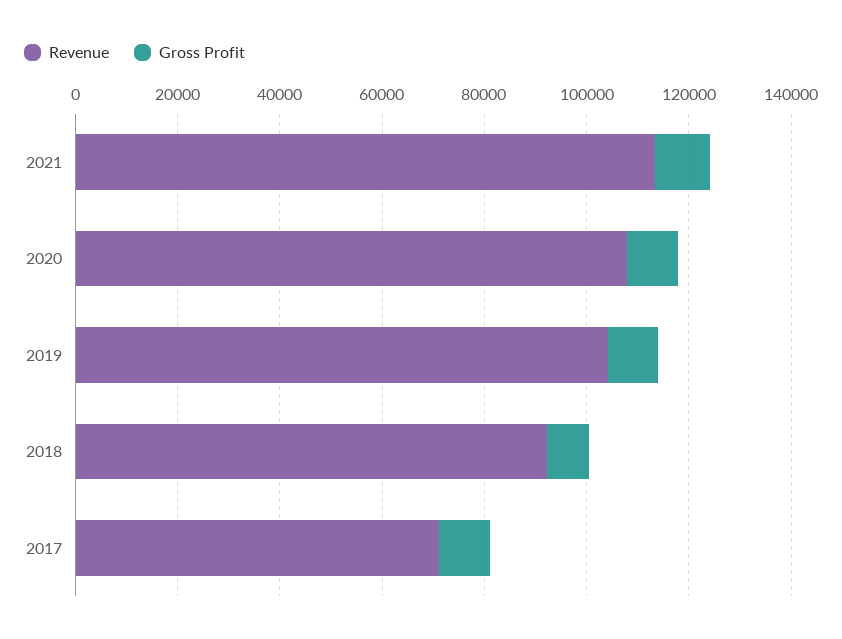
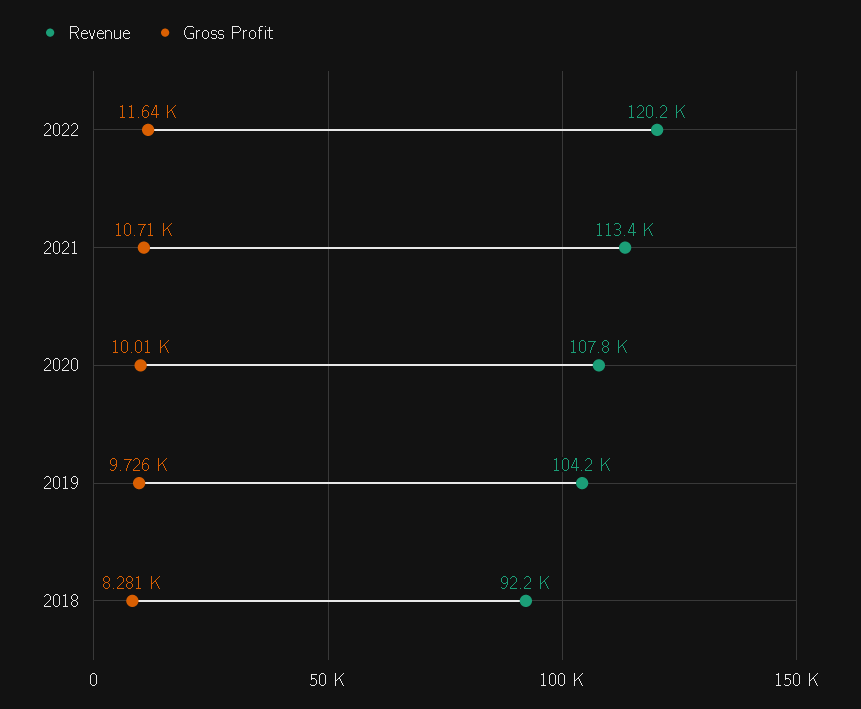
Revenue, 2017: 70000 -> none
Gross Profit, 2017: 10000 -> none
Revenue, 2022: none -> 120200
Gross Profit, 2022: none -> 11640

